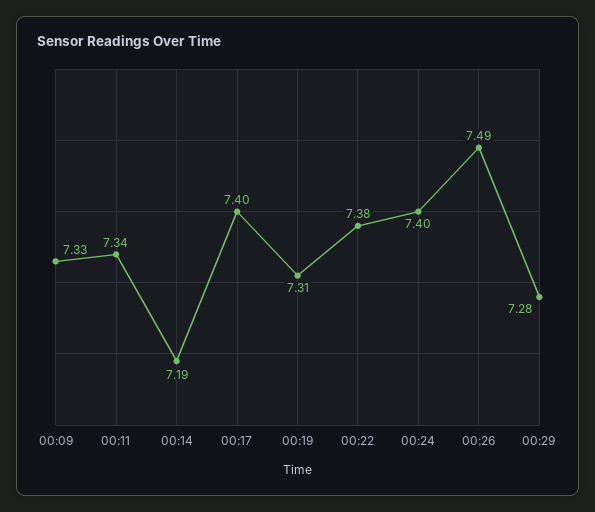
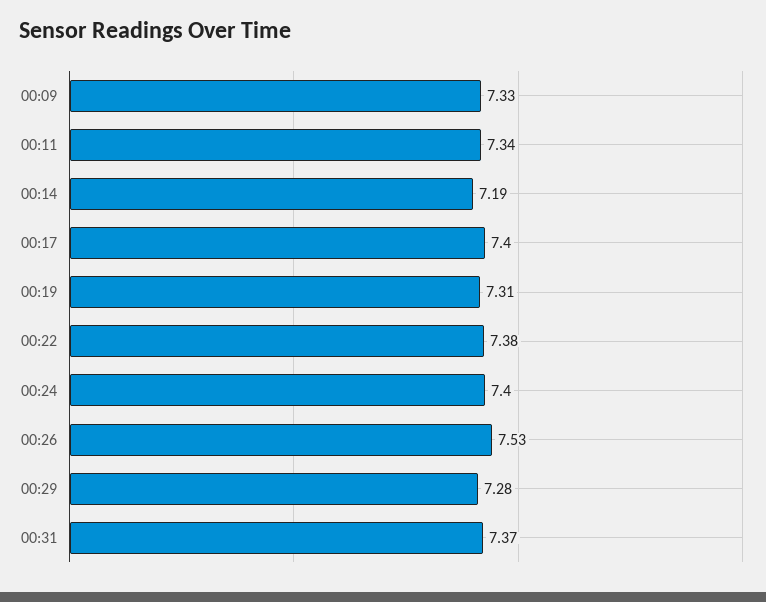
00:26: 7.49 -> 7.53
00:31: none -> 7.37

